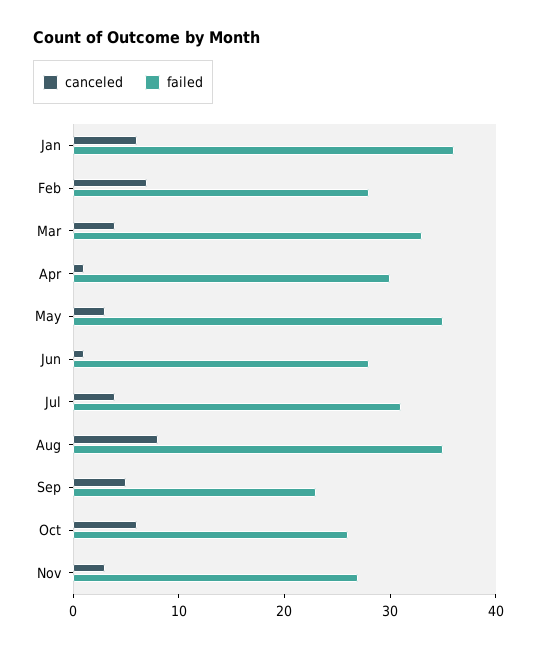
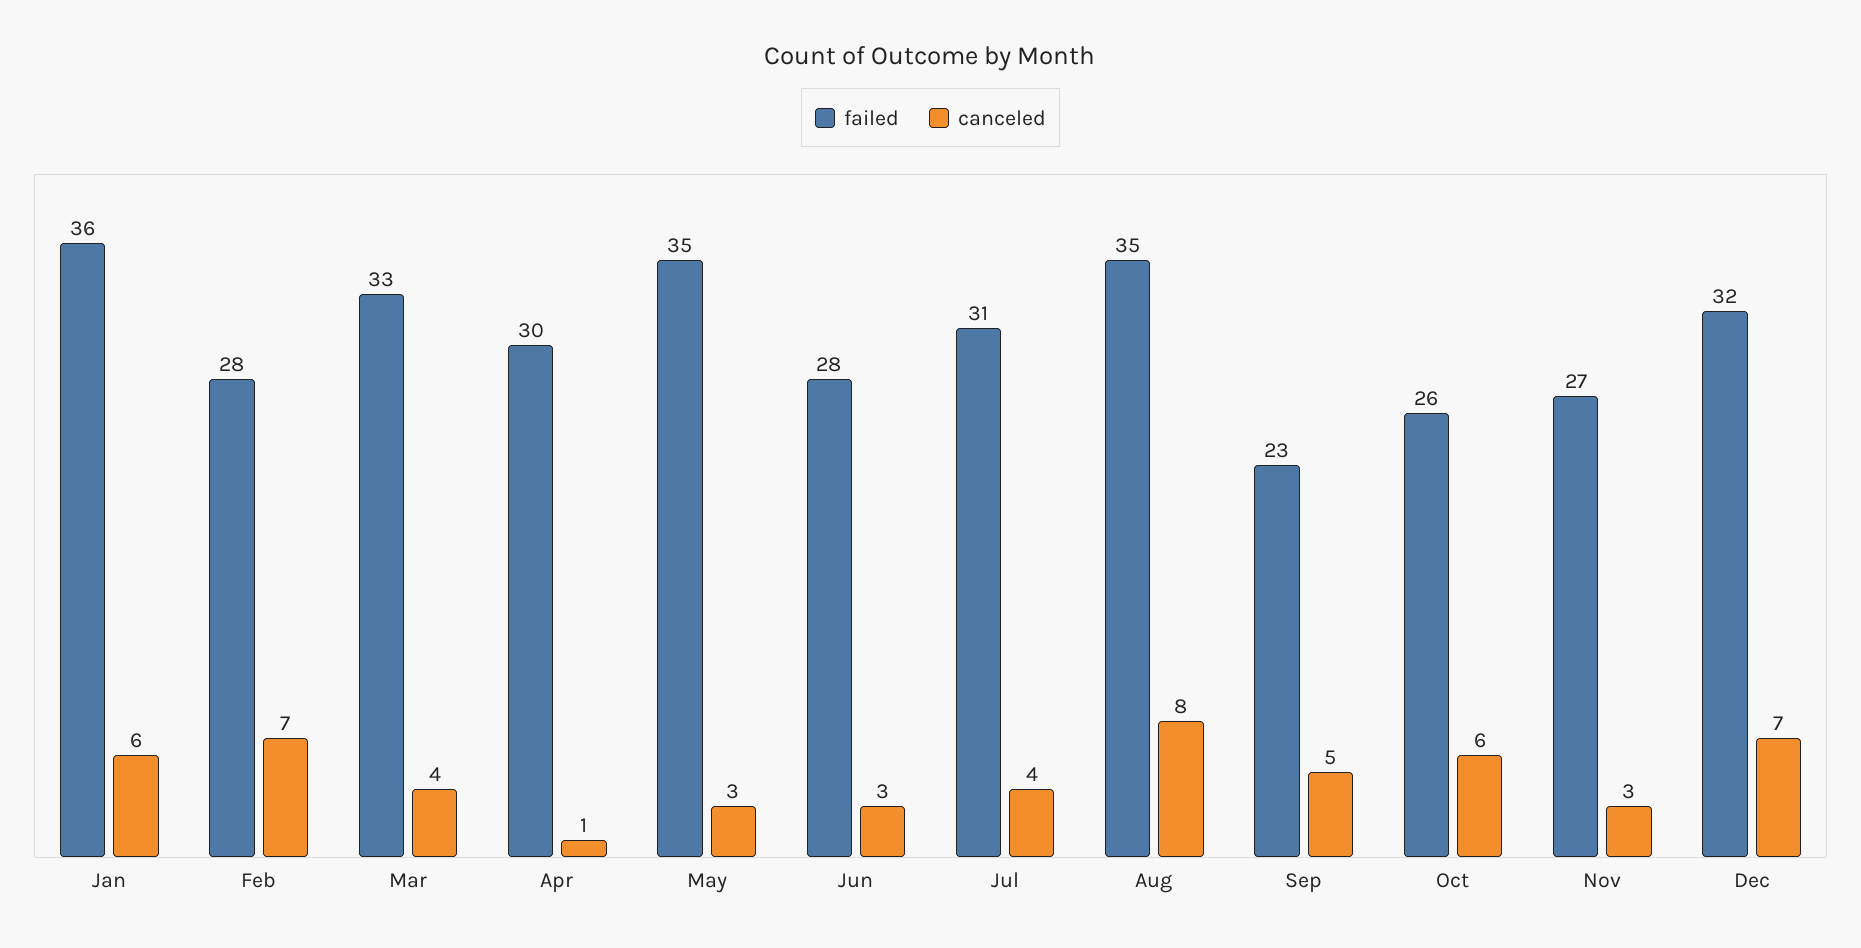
canceled, Jun: 1 -> 3
failed, Dec: none -> 32
canceled, Dec: none -> 7

